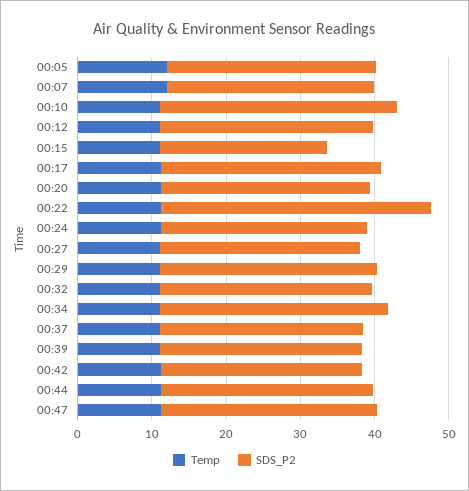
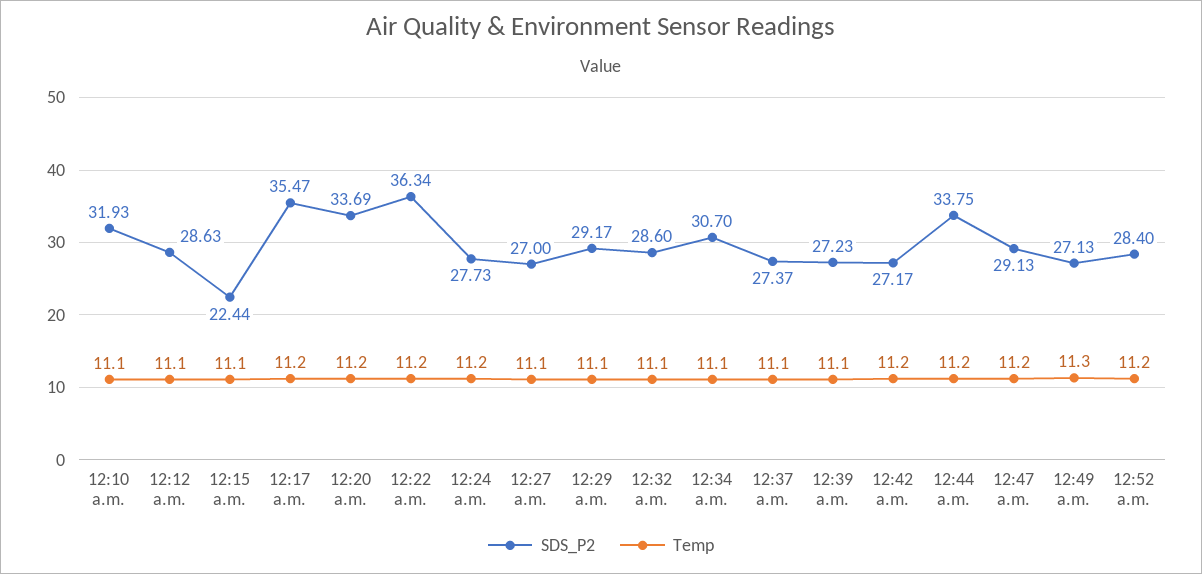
Temp, 00:05: 12 -> none
SDS_P2, 00:05: 28 -> none
Temp, 00:07: 12 -> none
SDS_P2, 00:07: 28 -> none
SDS_P2, 00:17: 30 -> 35.47
SDS_P2, 00:20: 28 -> 33.69
SDS_P2, 00:44: 28 -> 33.75
SDS_P2, 12:49 a.m.: none -> 27.13
Temp, 12:49 a.m.: none -> 11.3
SDS_P2, 12:52 a.m.: none -> 28.4
Temp, 12:52 a.m.: none -> 11.2

